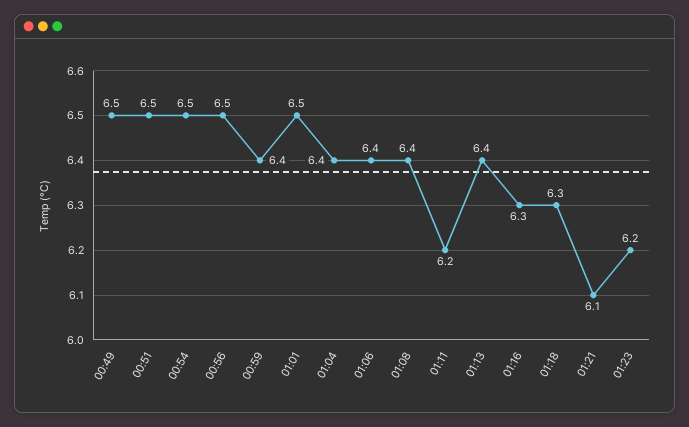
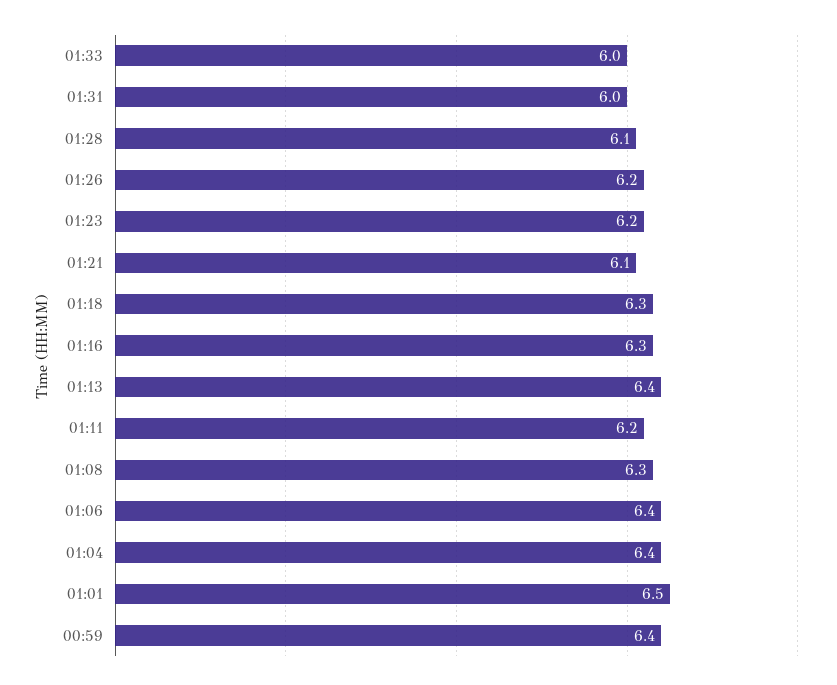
00:49: 6.5 -> none
00:51: 6.5 -> none
00:54: 6.5 -> none
00:56: 6.5 -> none
01:08: 6.4 -> 6.3
01:33: none -> 6
01:31: none -> 6
01:28: none -> 6.1
01:26: none -> 6.2

